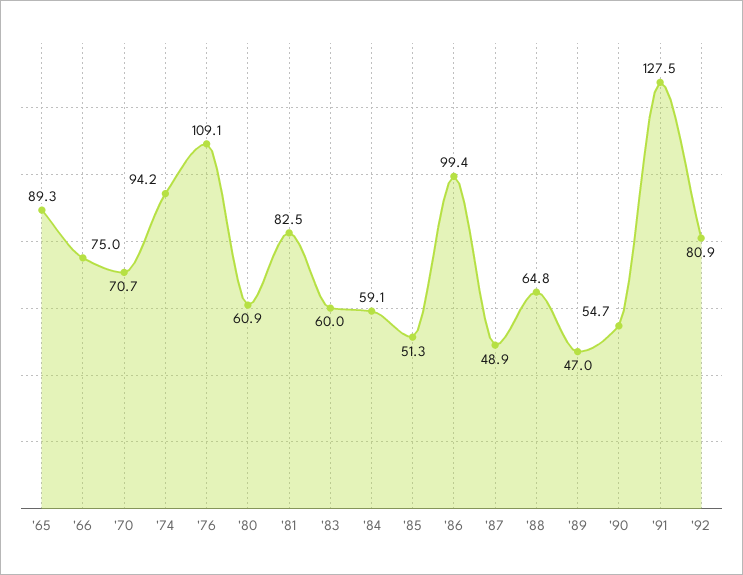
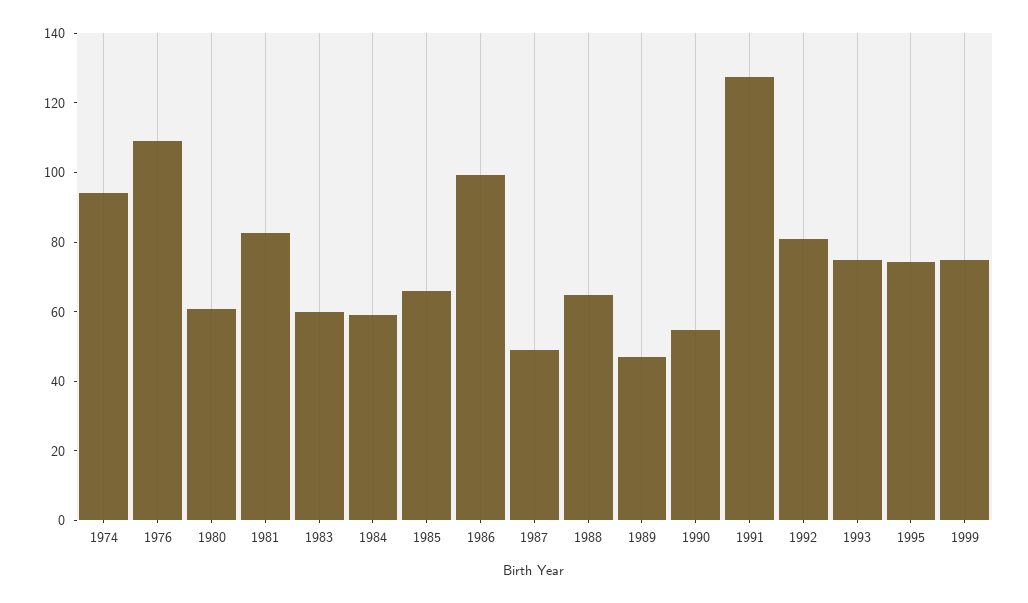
'65: 89.3 -> none
'66: 75 -> none
'70: 70.7 -> none
'85: 51.3 -> 65
1993: none -> 75
1995: none -> 75
1999: none -> 75

